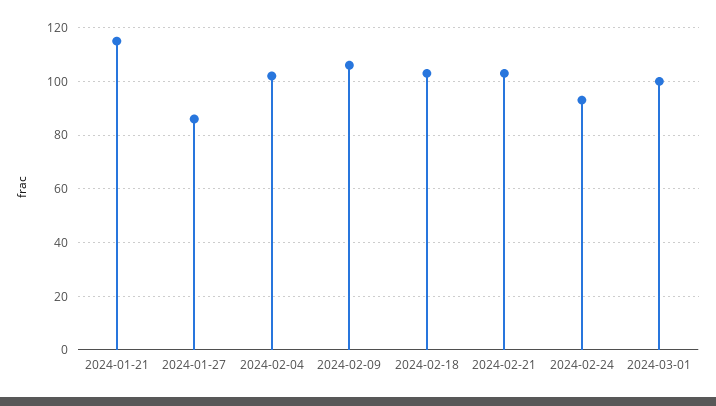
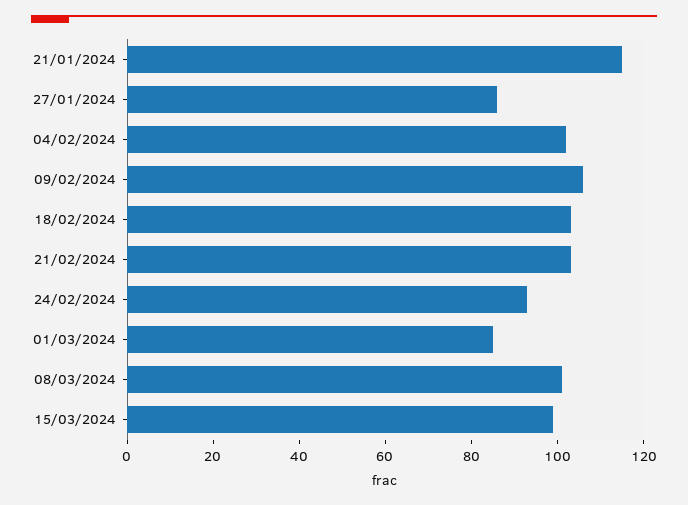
2024-03-01: 100 -> 85
08/03/2024: none -> 100
15/03/2024: none -> 100

